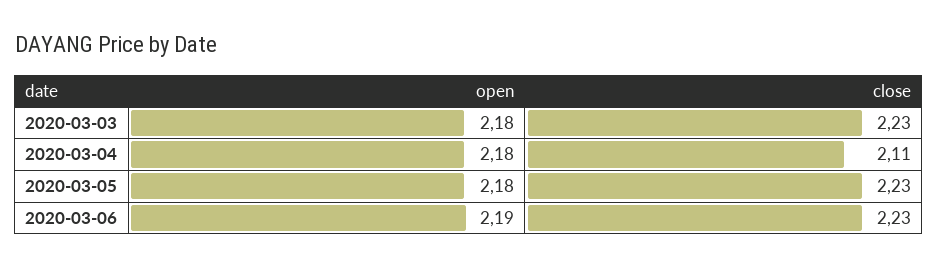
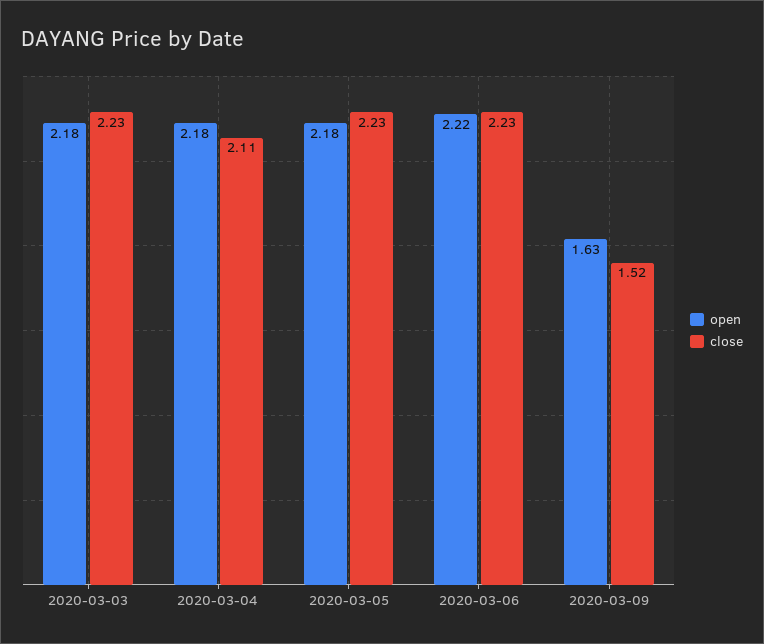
open, 2020-03-06: 2.19 -> 2.22
open, 2020-03-09: none -> 1.63
close, 2020-03-09: none -> 1.52

